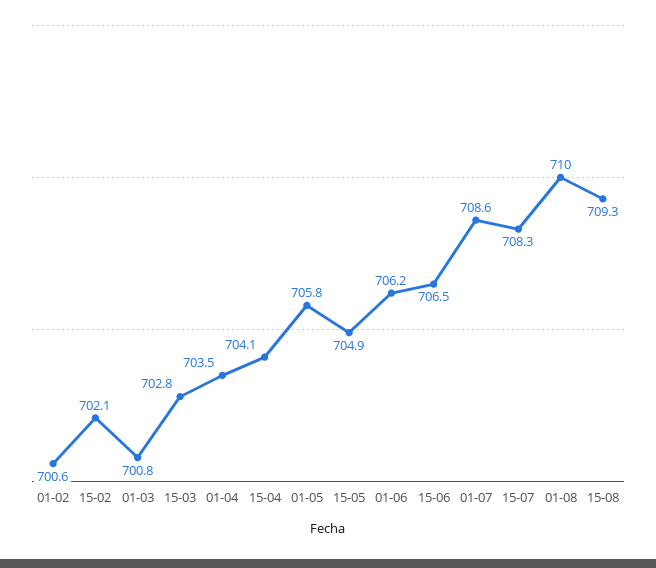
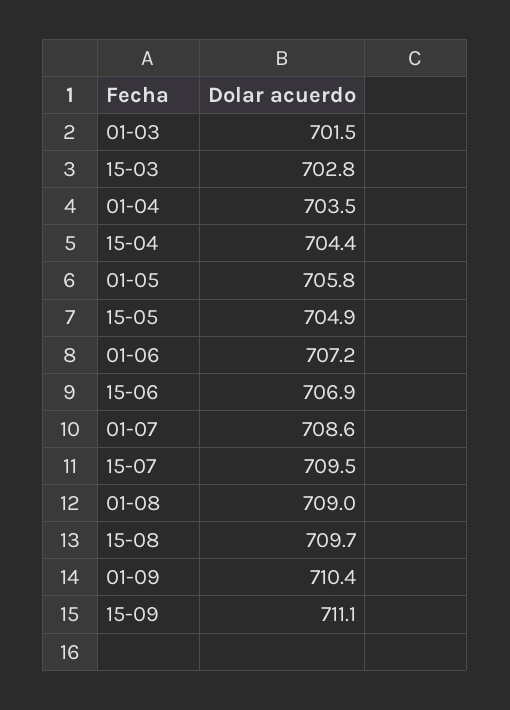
01-02: 700.6 -> none
15-02: 702.1 -> none
01-03: 700.8 -> 701.5
15-04: 704.1 -> 704.4
01-06: 706.2 -> 707.2
15-06: 706.5 -> 706.9
15-07: 708.3 -> 709.5
01-08: 710 -> 709
15-08: 709.3 -> 709.7
01-09: none -> 710.4
15-09: none -> 711.1

